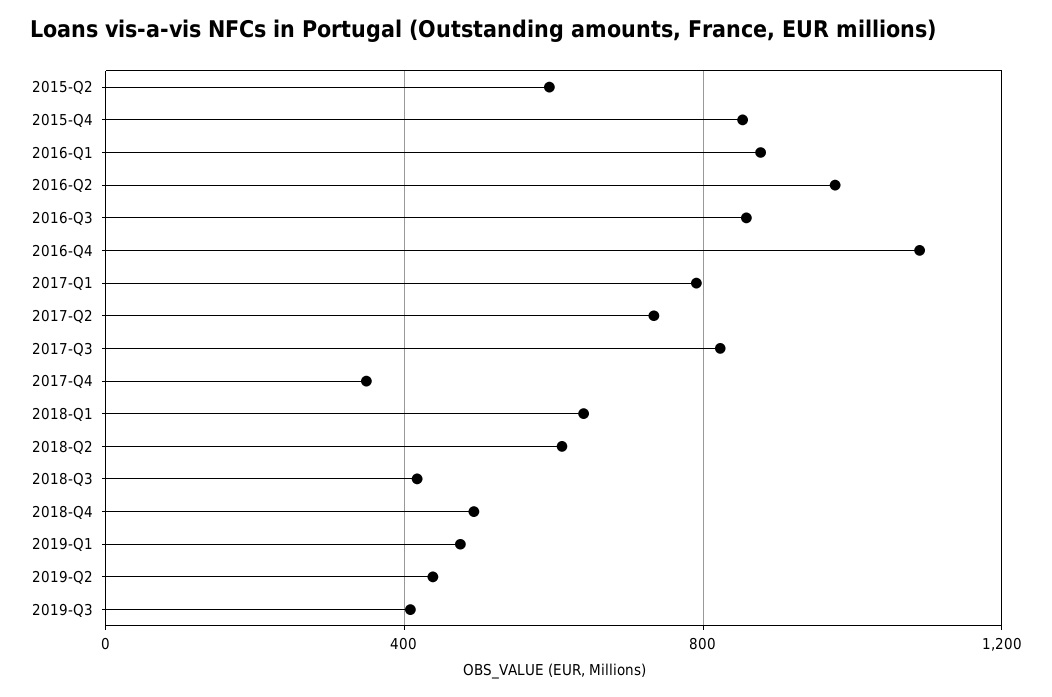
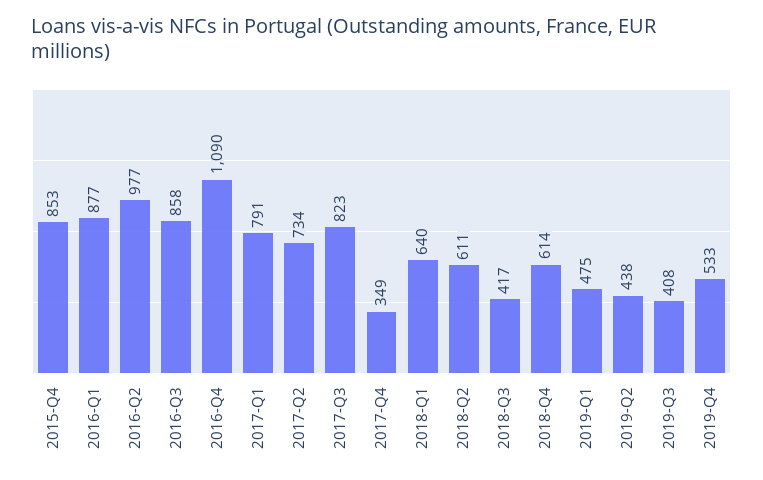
2015-Q2: 600 -> none
2018-Q4: 500 -> 614
2019-Q4: none -> 533

